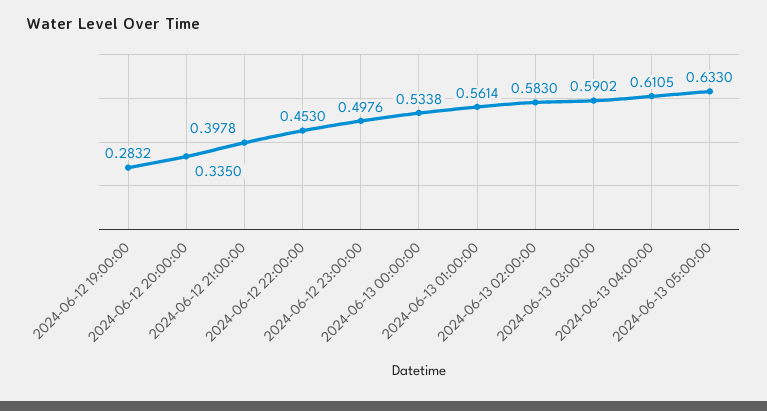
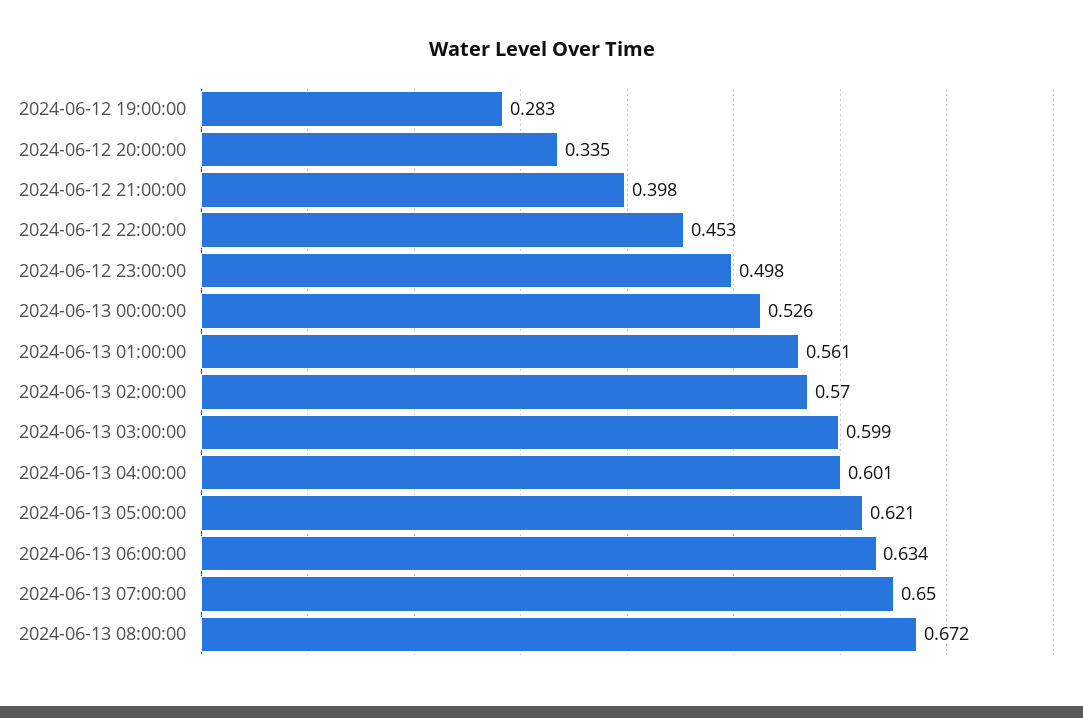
2024-06-13 00:00:00: 0.5338 -> 0.526
2024-06-13 02:00:00: 0.583 -> 0.57
2024-06-13 03:00:00: 0.5902 -> 0.599
2024-06-13 04:00:00: 0.6105 -> 0.601
2024-06-13 05:00:00: 0.633 -> 0.621
2024-06-13 06:00:00: none -> 0.634
2024-06-13 07:00:00: none -> 0.65
2024-06-13 08:00:00: none -> 0.672

